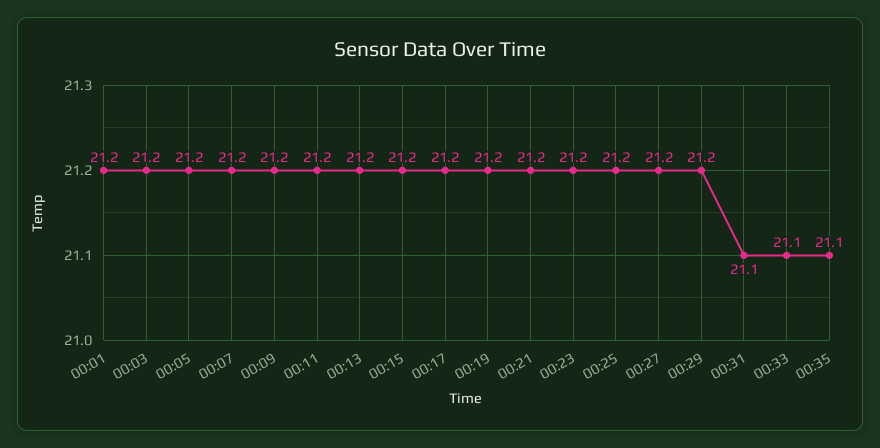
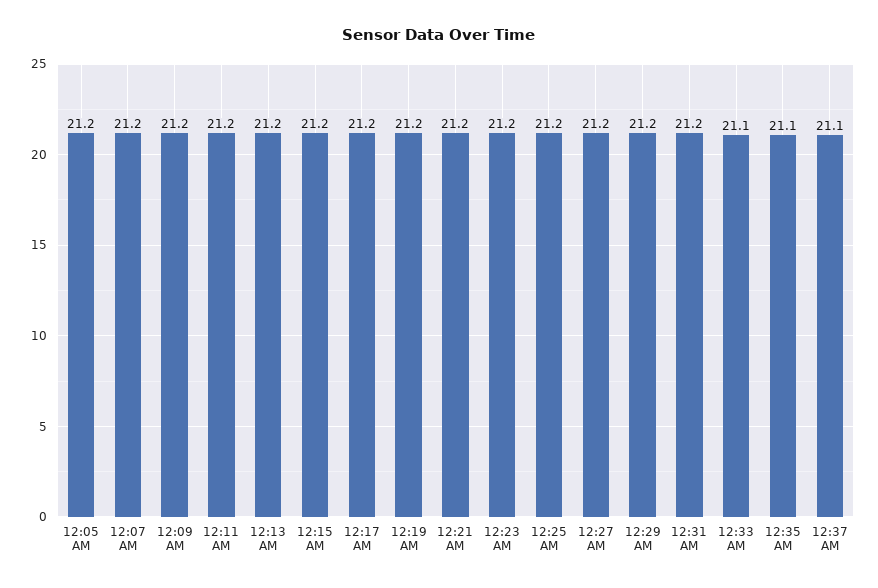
00:01: 21.2 -> none
00:03: 21.2 -> none
00:31: 21.1 -> 21.2
12:37 AM: none -> 21.1

